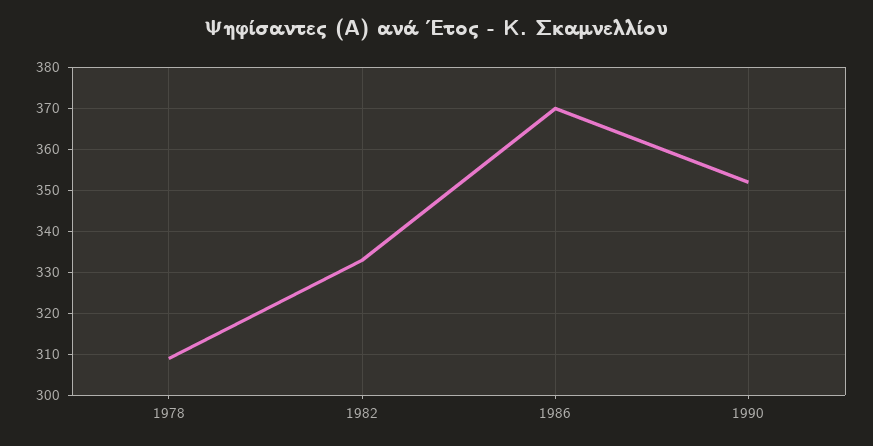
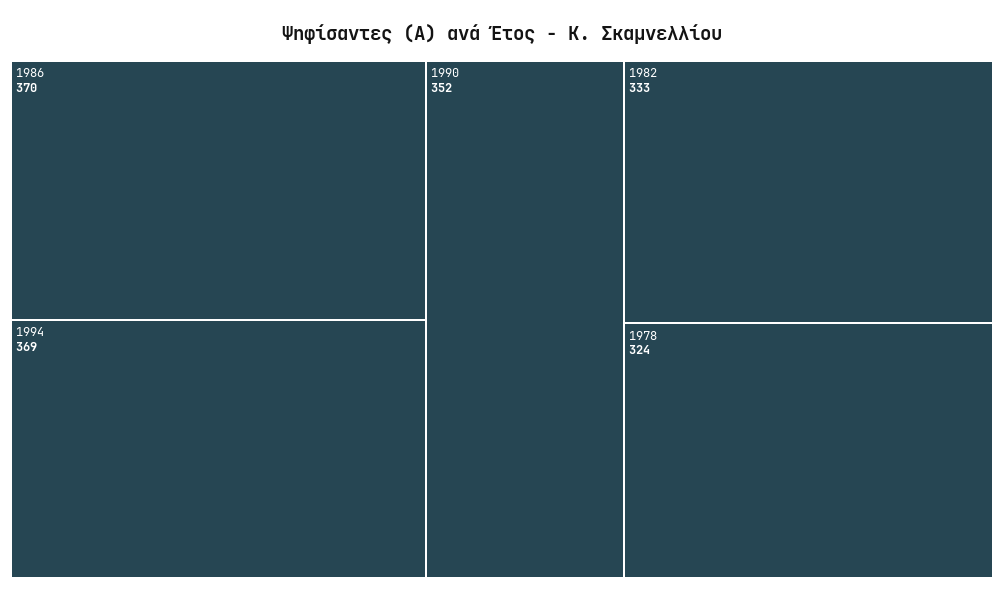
1978: 310 -> 324
1994: none -> 369

